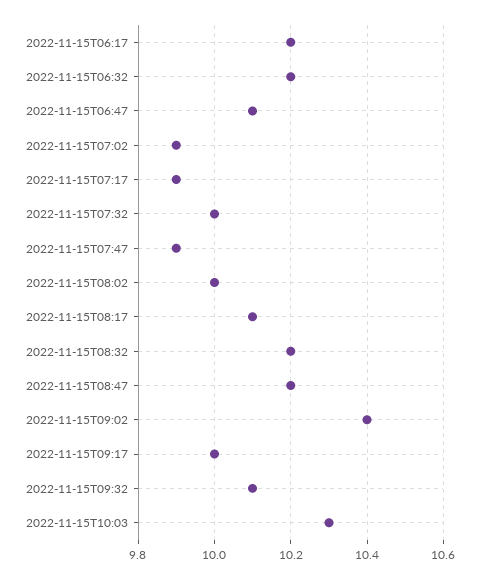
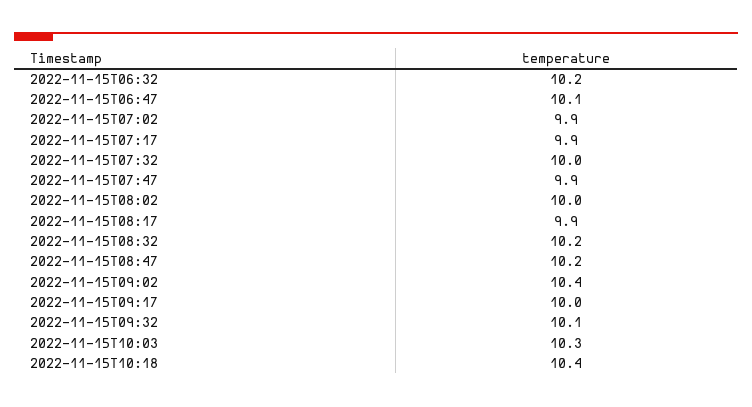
2022-11-15T06:17: 10.2 -> none
2022-11-15T08:17: 10.1 -> 9.9
2022-11-15T10:18: none -> 10.4

